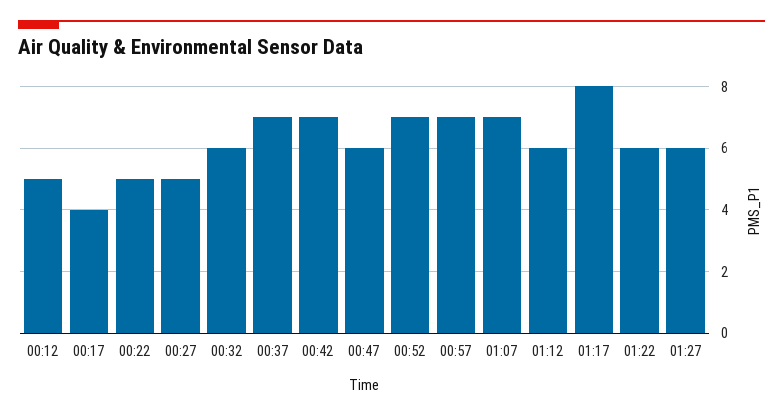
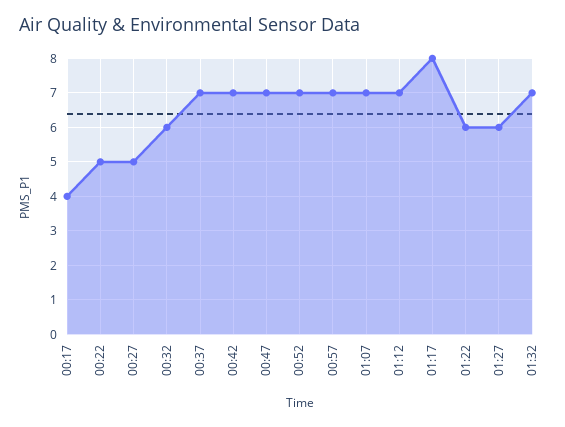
00:12: 5 -> none
00:47: 6 -> 7
01:12: 6 -> 7
01:32: none -> 7

